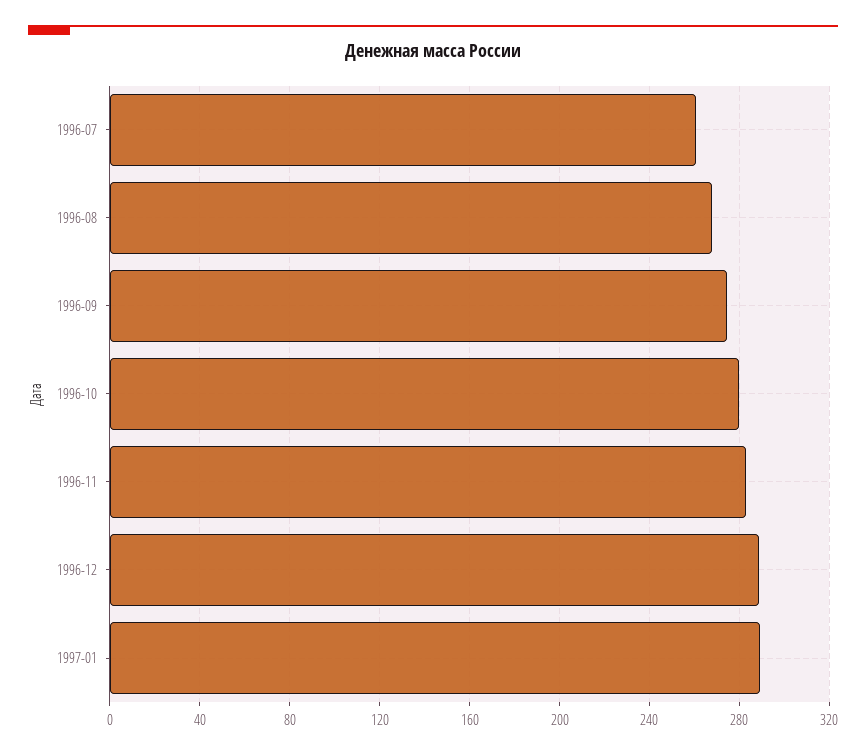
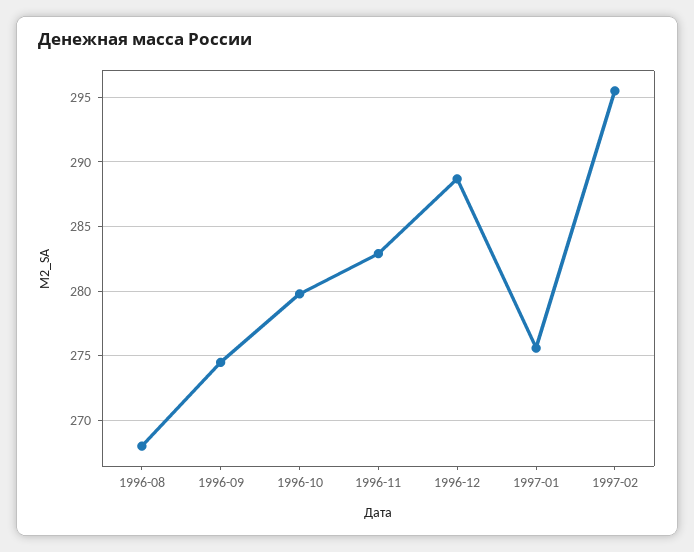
1996-07: 260 -> none
1997-01: 290 -> 275.5
1997-02: none -> 295.5

